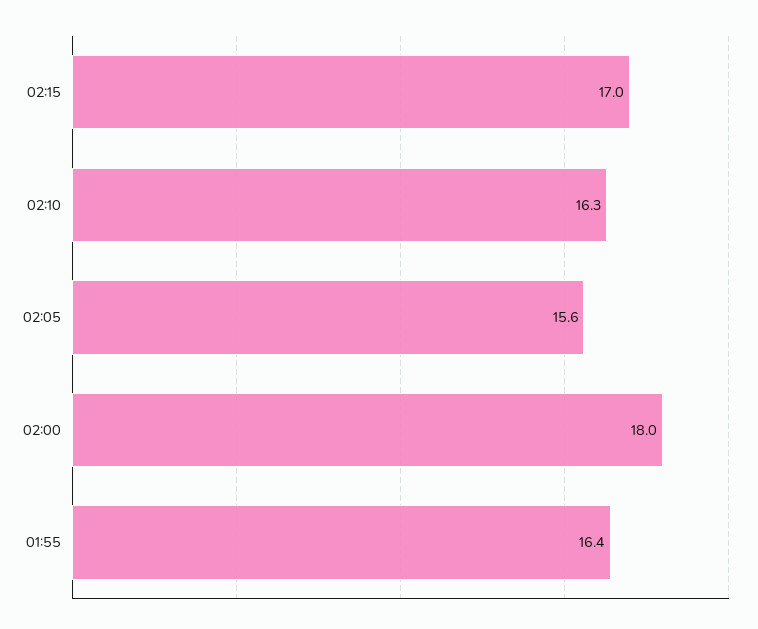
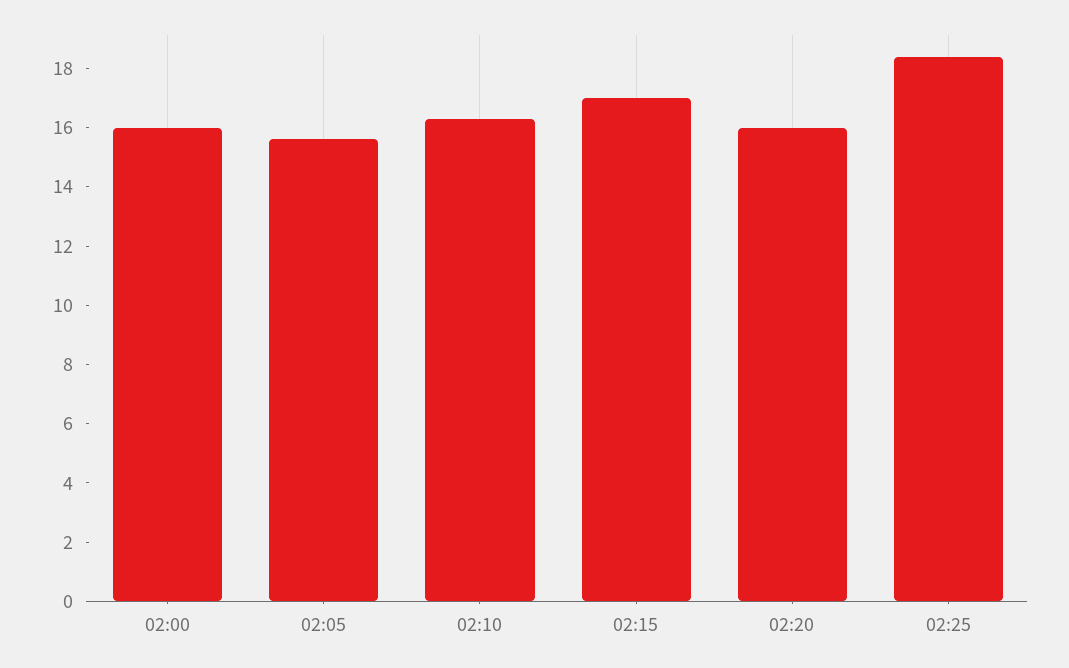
02:00: 18 -> 16
01:55: 16.4 -> none
02:20: none -> 16
02:25: none -> 18.5

